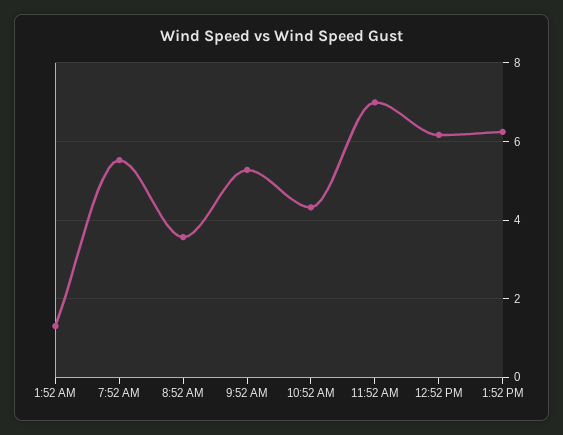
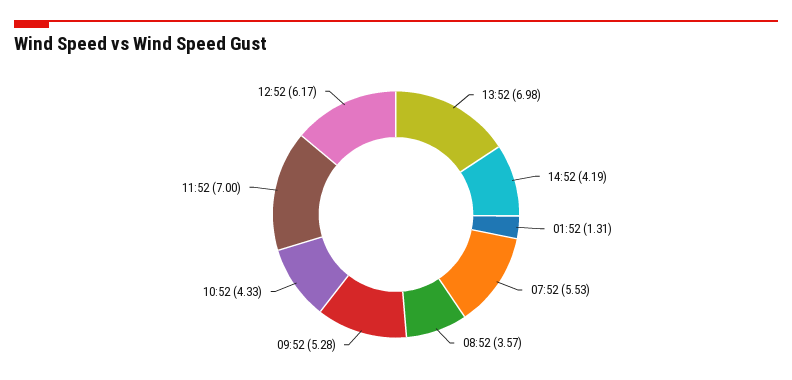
1:52 PM: 6.2 -> 6.98
14:52: none -> 4.19

